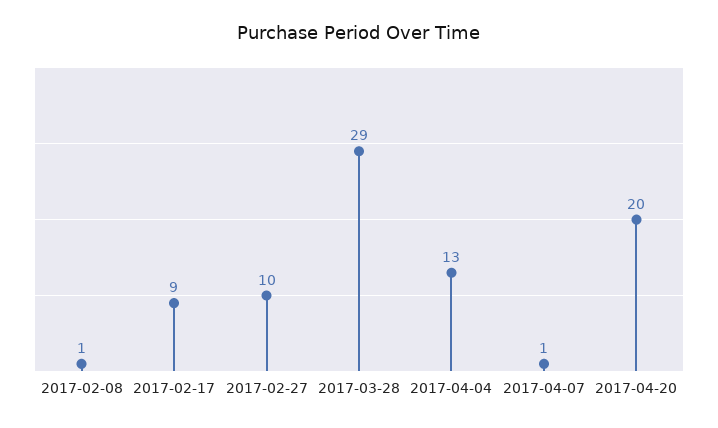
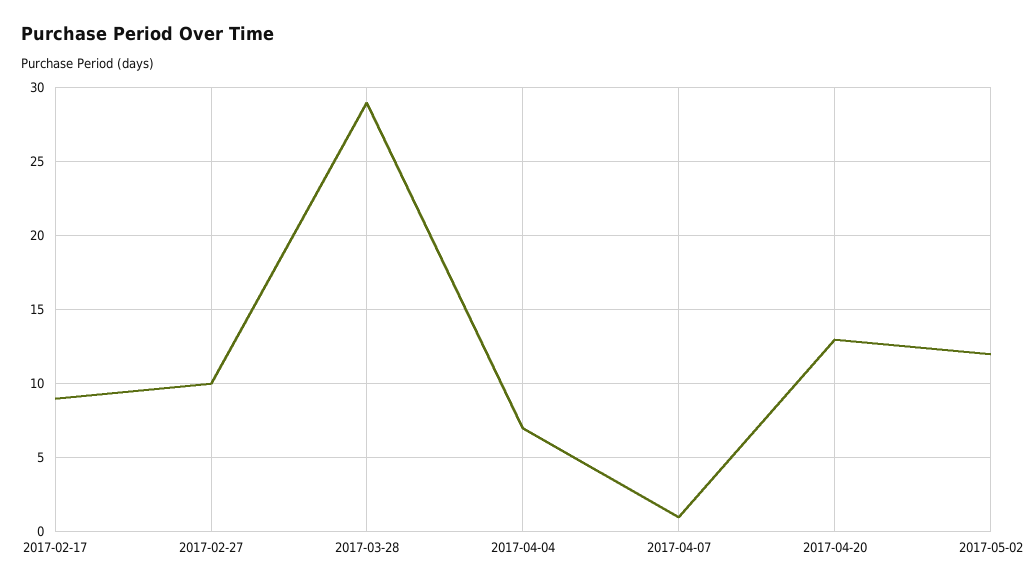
2017-02-08: 1 -> none
2017-04-04: 13 -> 7
2017-04-20: 20 -> 13
2017-05-02: none -> 12

